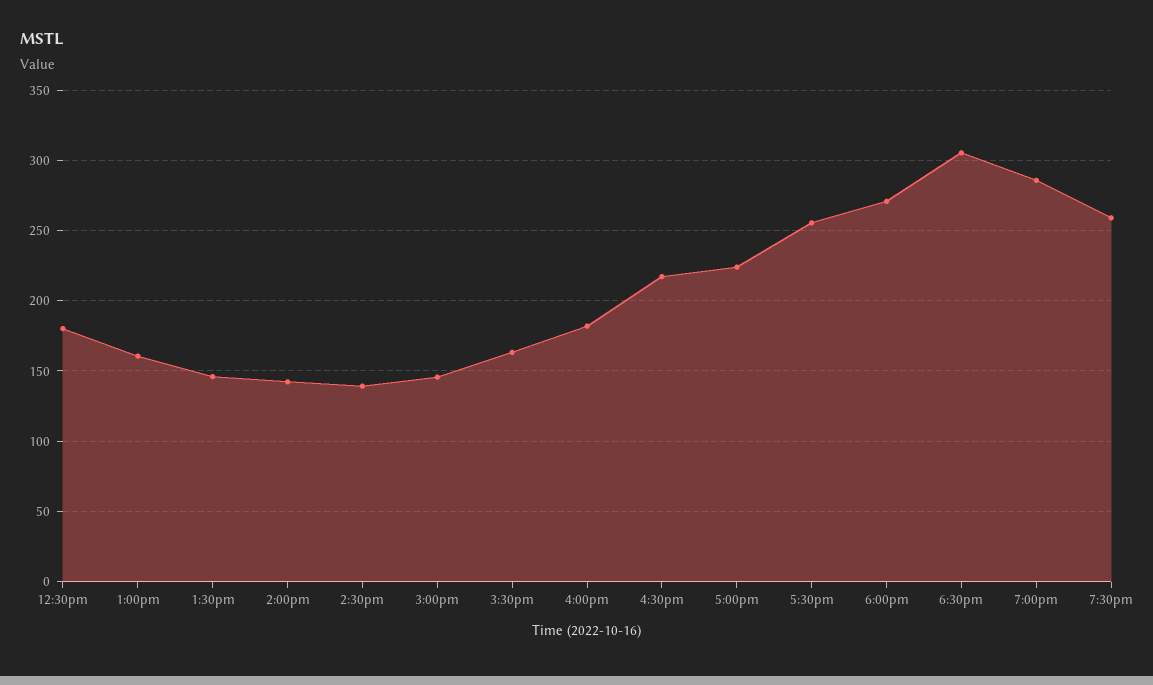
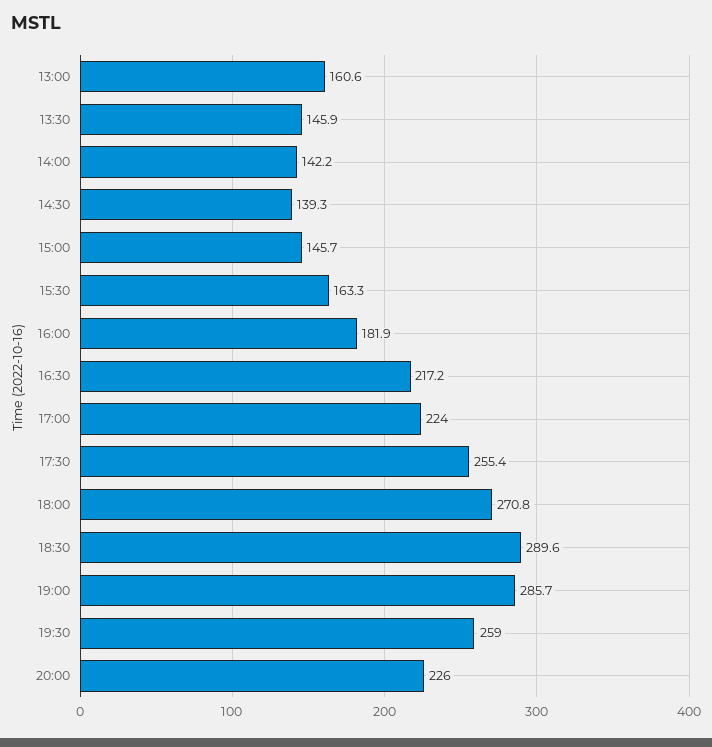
12:30pm: 180 -> none
6:30pm: 305 -> 289.6
20:00: none -> 226

